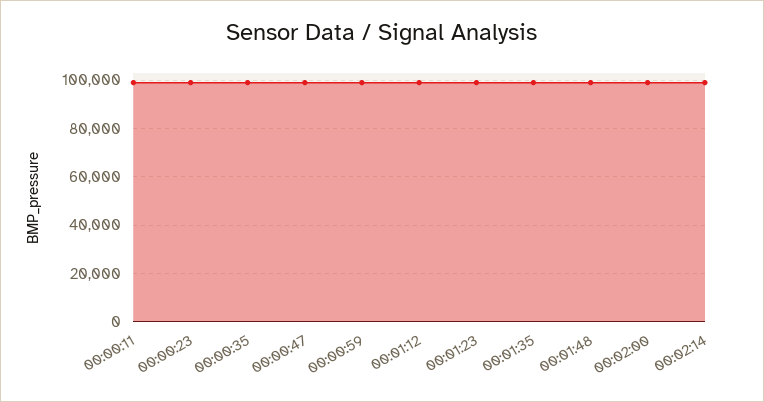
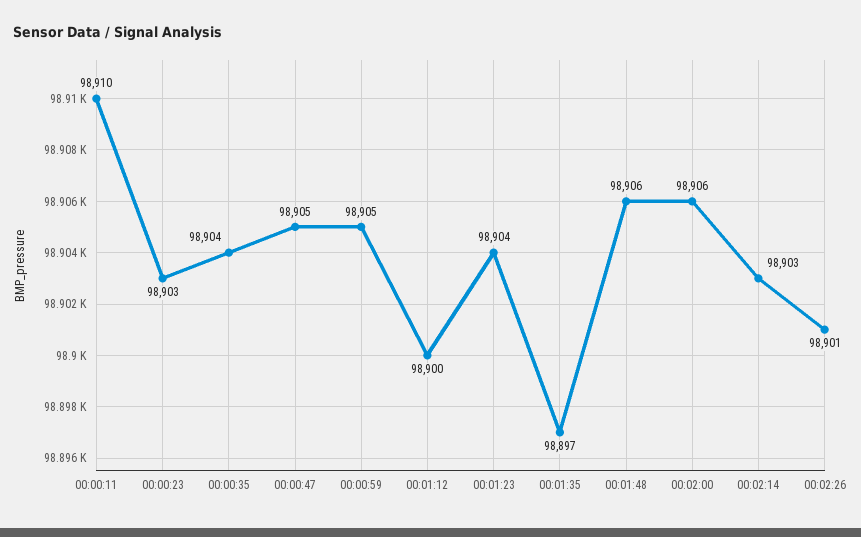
00:02:26: none -> 98901

